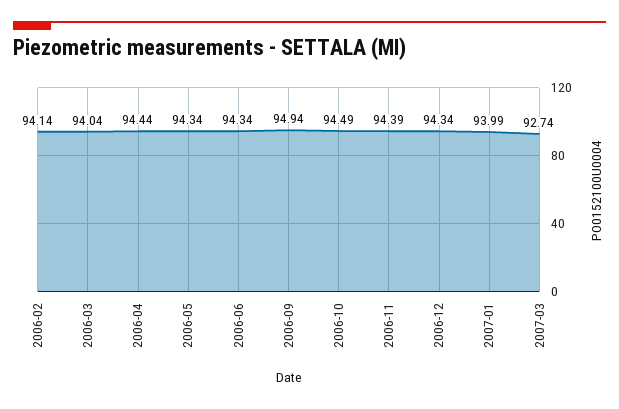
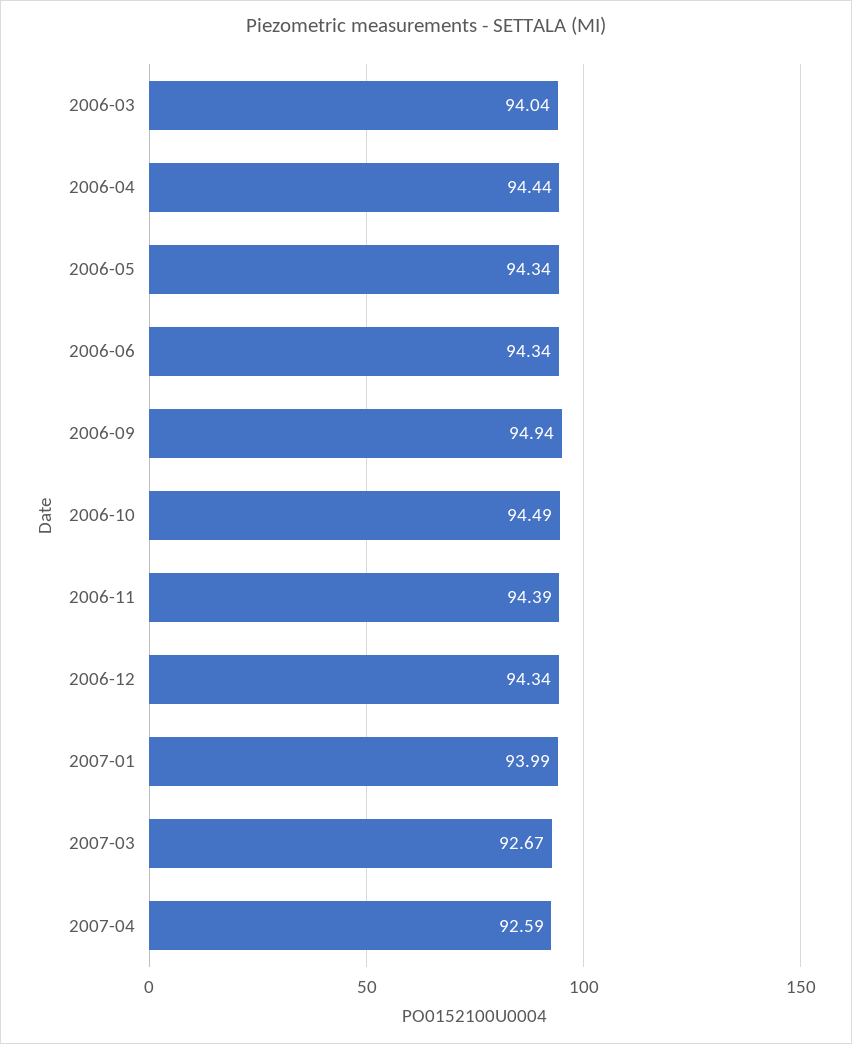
2006-02: 94.14 -> none
2007-03: 92.74 -> 92.67
2007-04: none -> 92.59

